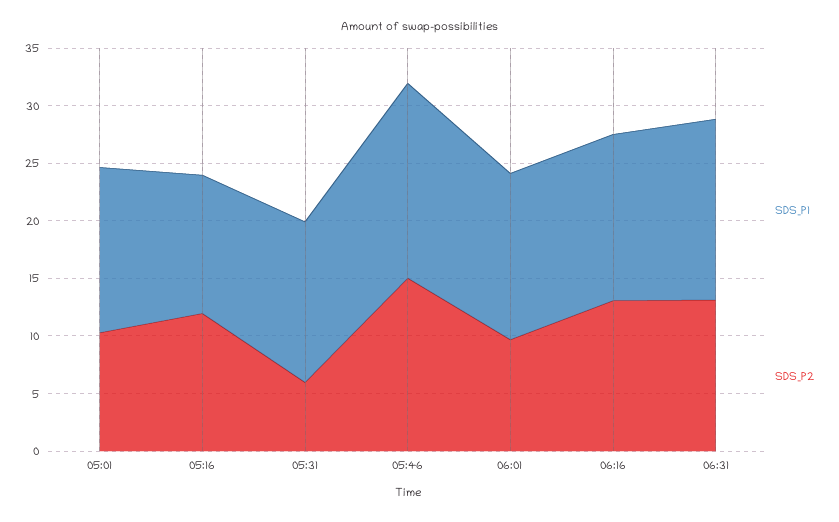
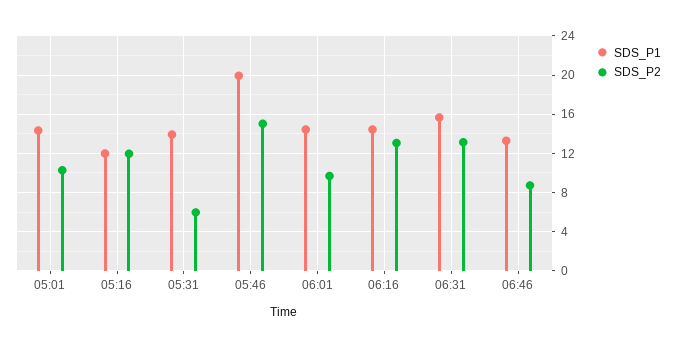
SDS_P1, 05:46: 17 -> 20
SDS_P1, 06:46: none -> 13
SDS_P2, 06:46: none -> 9

